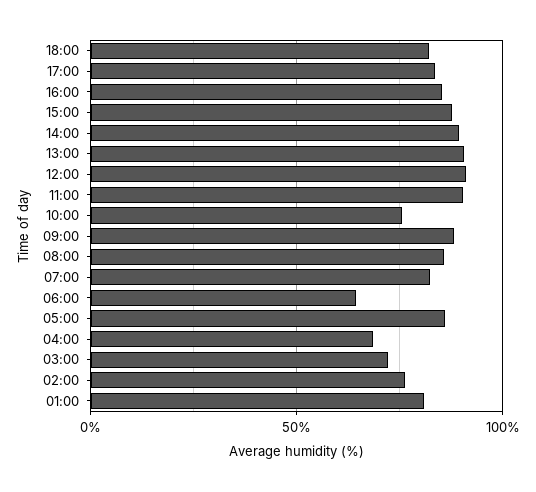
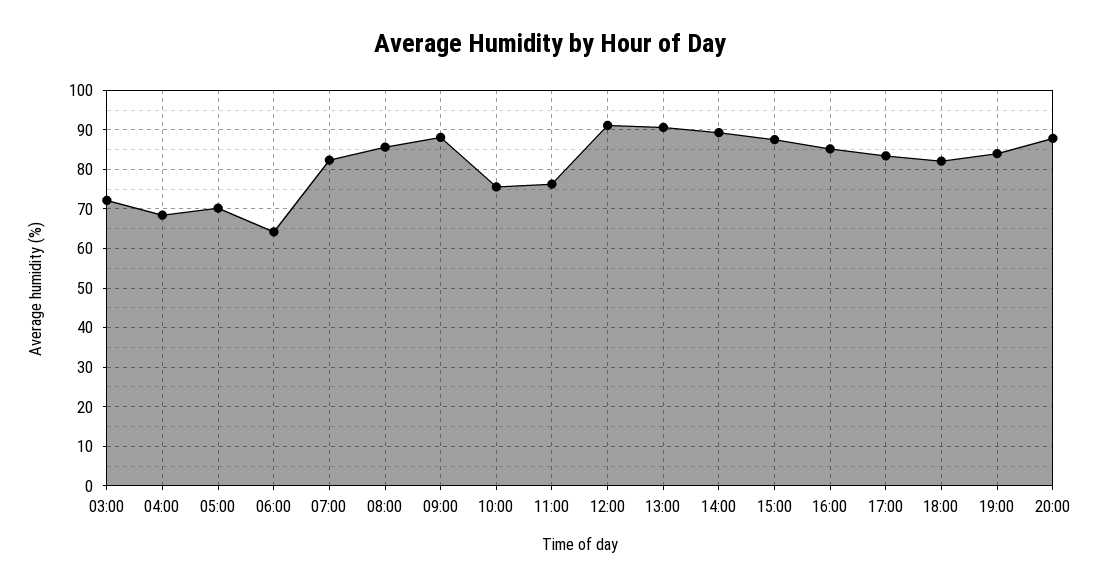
11:00: 90 -> 76
05:00: 85 -> 70
02:00: 75 -> none
01:00: 80 -> none
19:00: none -> 84
20:00: none -> 88

